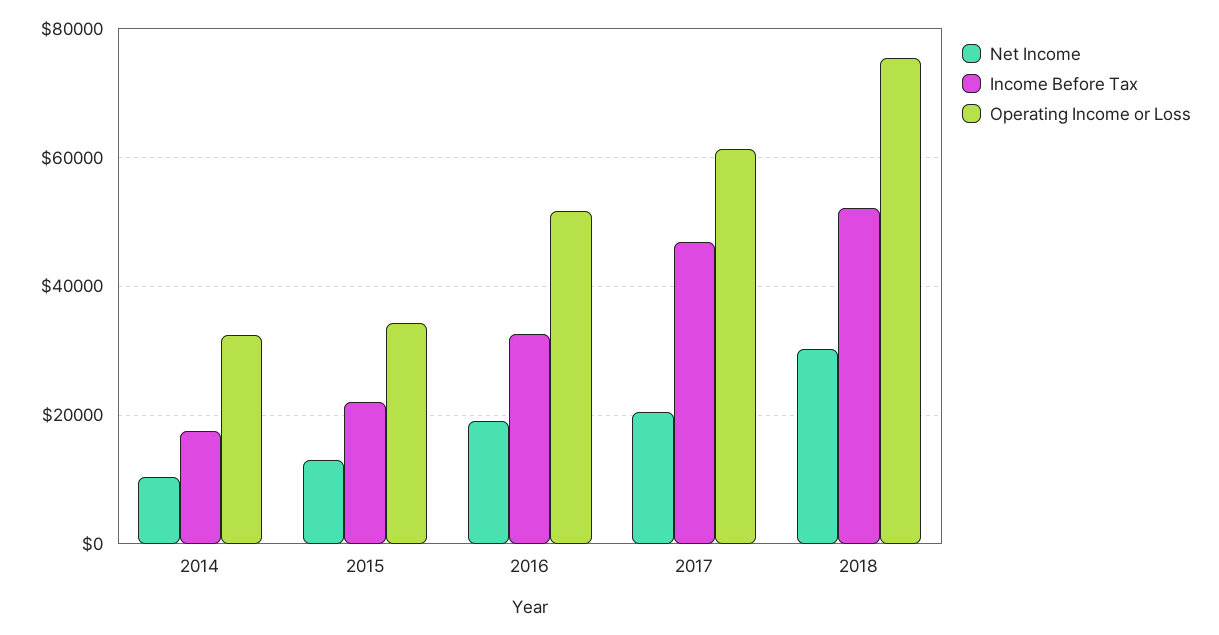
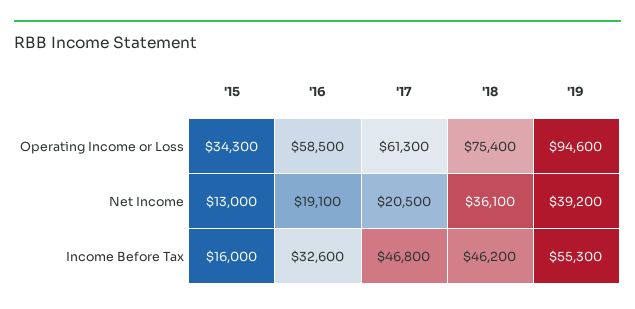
Net Income, 2014: 10000 -> none
Income Before Tax, 2014: 18000 -> none
Operating Income or Loss, 2014: 32000 -> none
Income Before Tax, 2015: 22000 -> 16000
Operating Income or Loss, 2016: 52000 -> 58500
Net Income, 2018: 30000 -> 36100
Income Before Tax, 2018: 52000 -> 46200
Operating Income or Loss, '19: none -> 94600
Net Income, '19: none -> 39200
Income Before Tax, '19: none -> 55300

